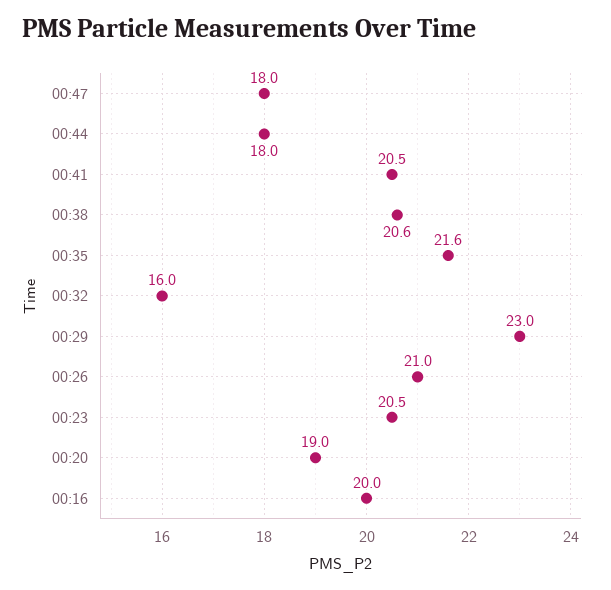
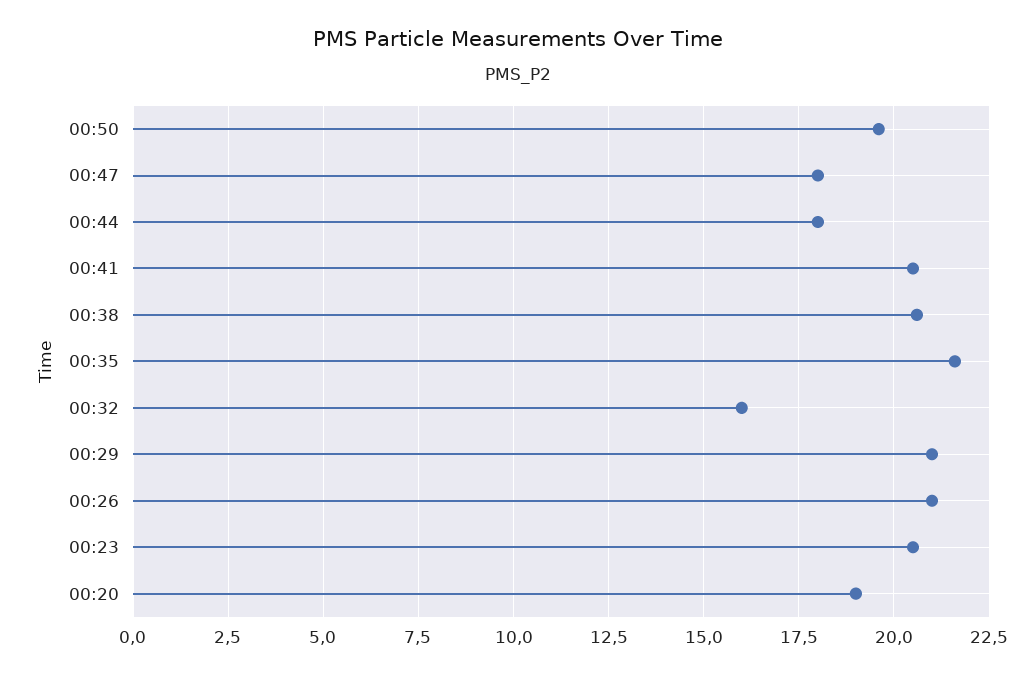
00:29: 23 -> 21
00:16: 20 -> none
00:50: none -> 19.5

